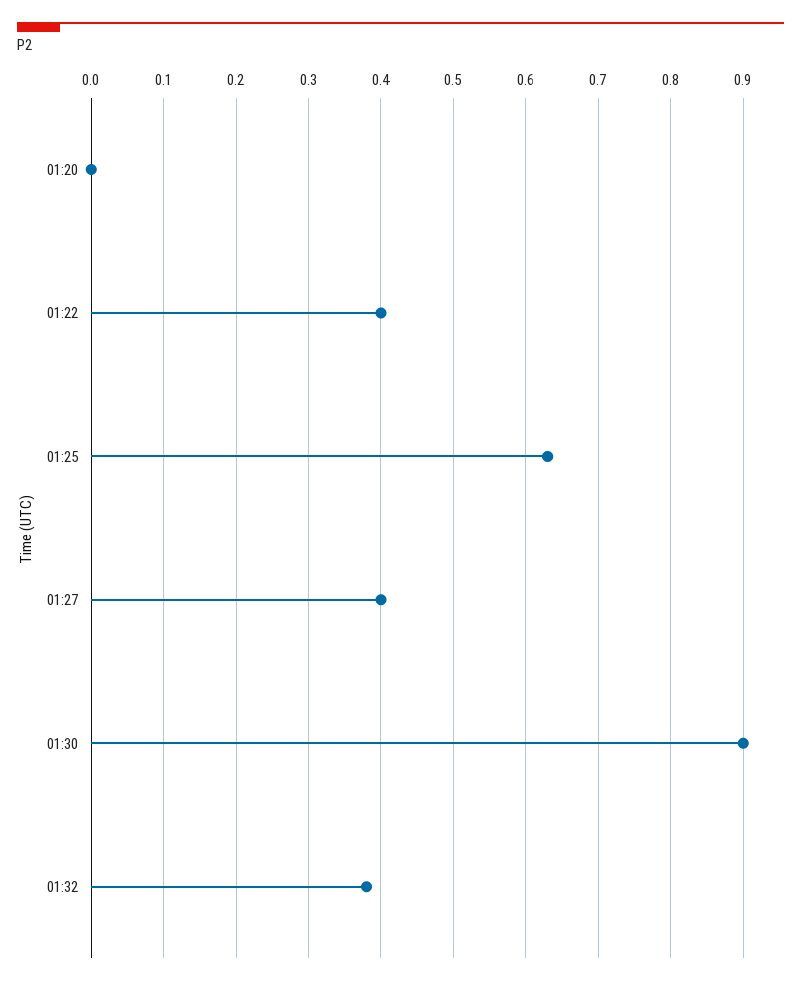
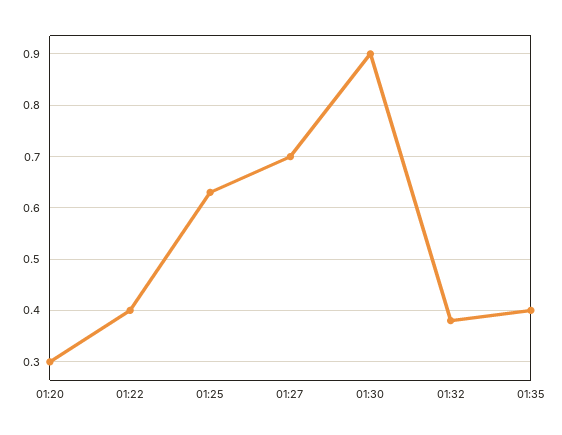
01:20: 0 -> 0.3
01:27: 0.4 -> 0.7
01:35: none -> 0.4

